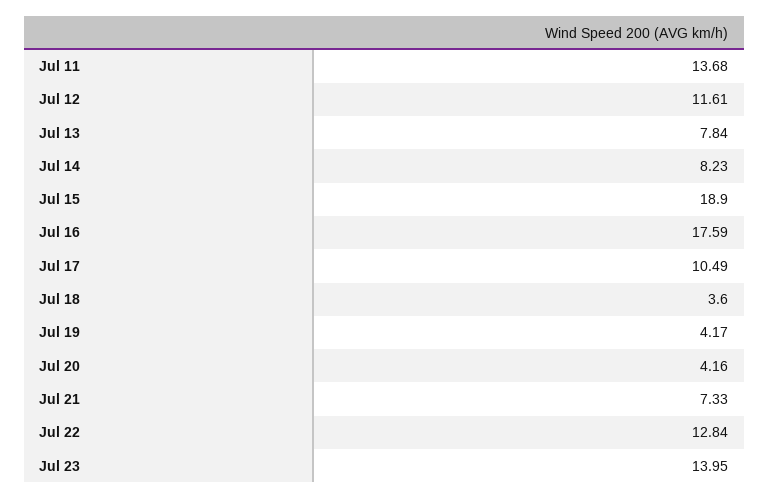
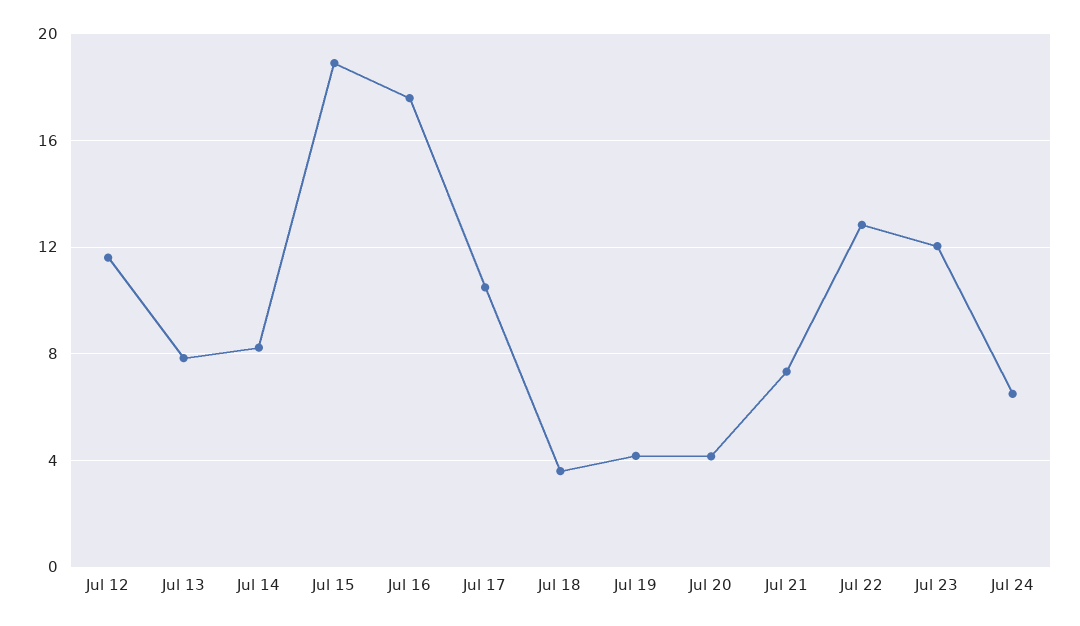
Jul 11: 13.68 -> none
Jul 23: 13.95 -> 12
Jul 24: none -> 6.5

